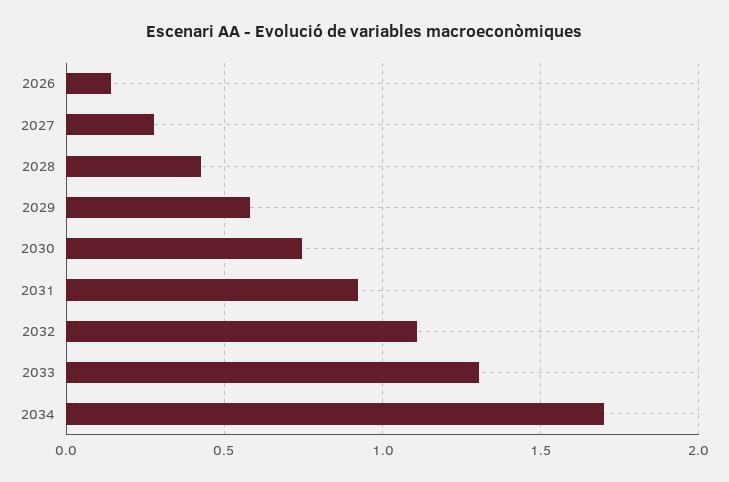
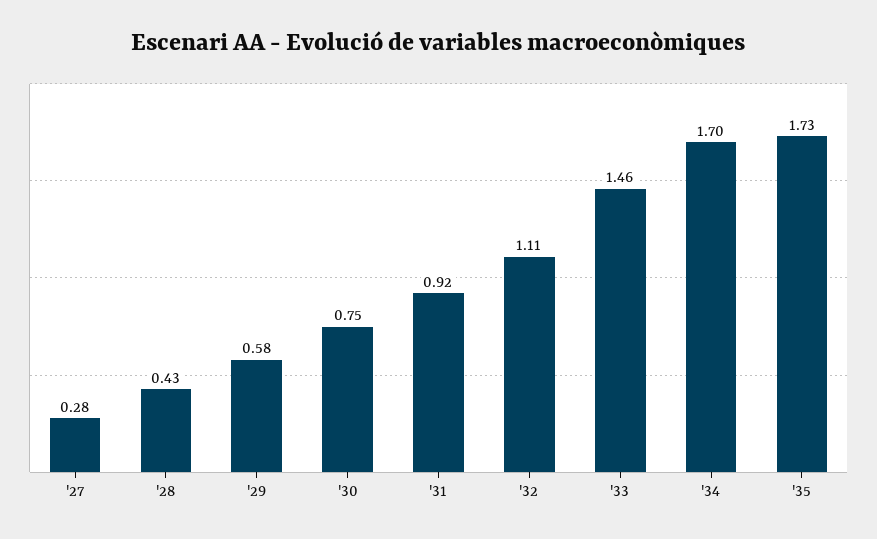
2026: 0.15 -> none
2033: 1.3 -> 1.46
'35: none -> 1.73

